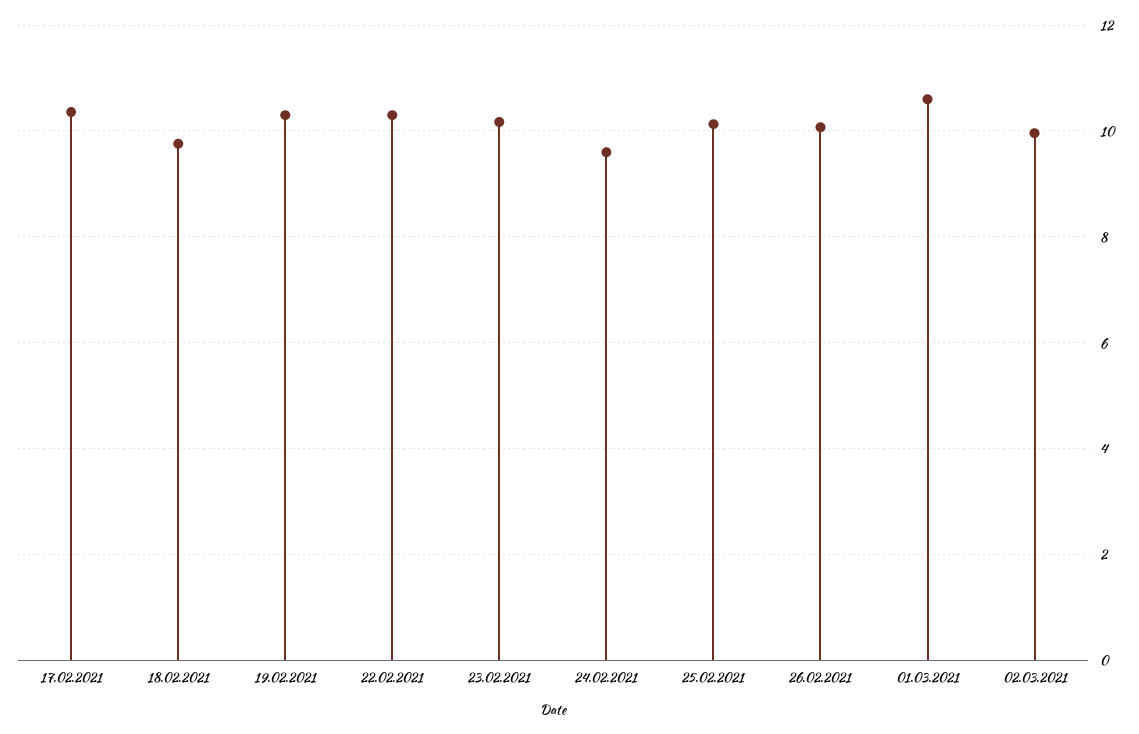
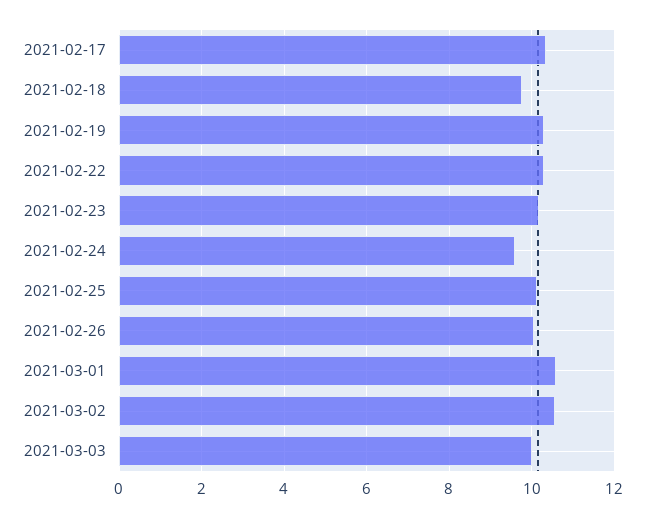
02.03.2021: 10 -> 10.6
2021-03-03: none -> 10

